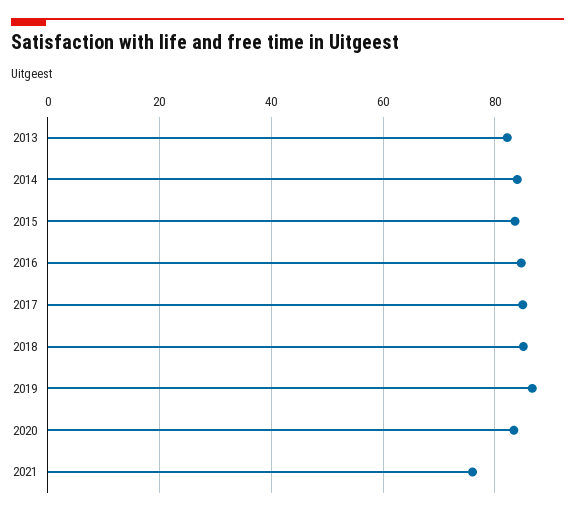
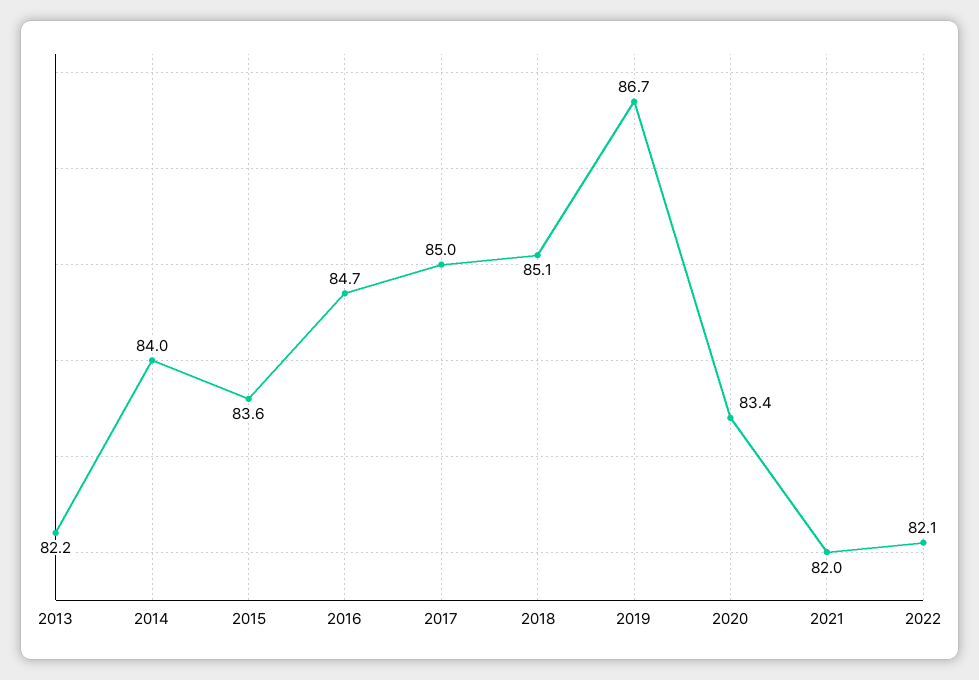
2021: 76 -> 82
2022: none -> 82.1

